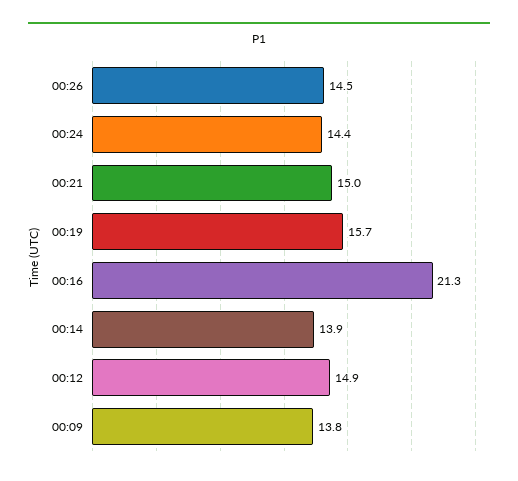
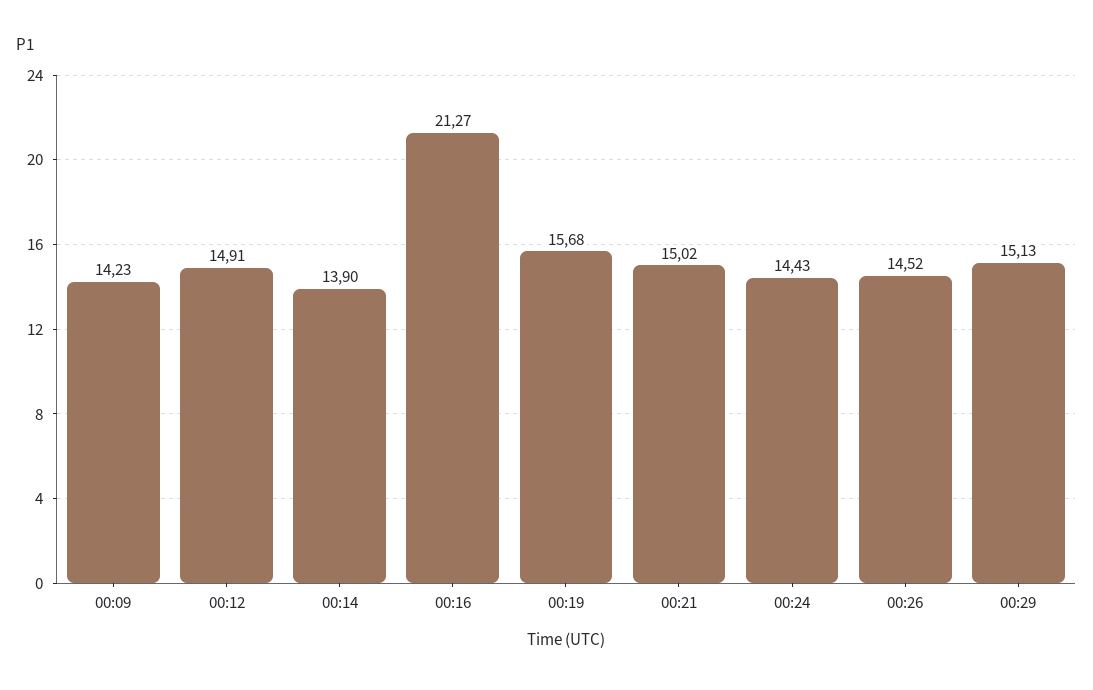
00:09: 13.8 -> 14.23
00:29: none -> 15.13

